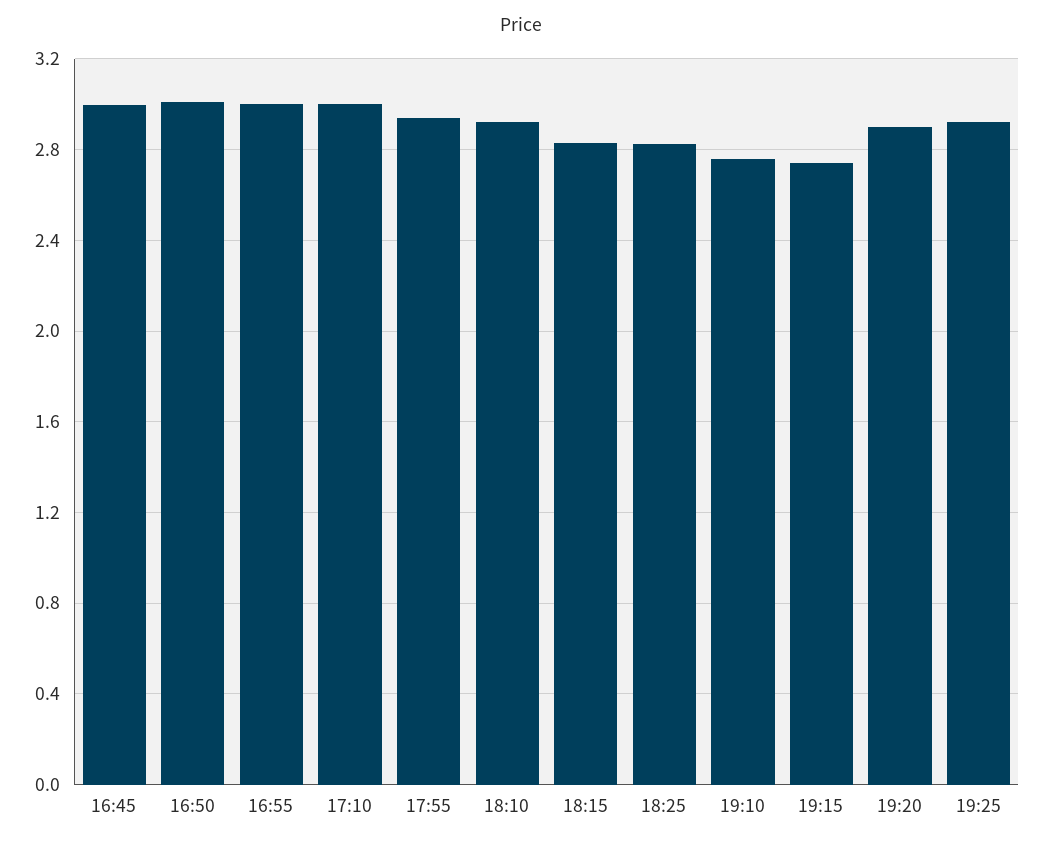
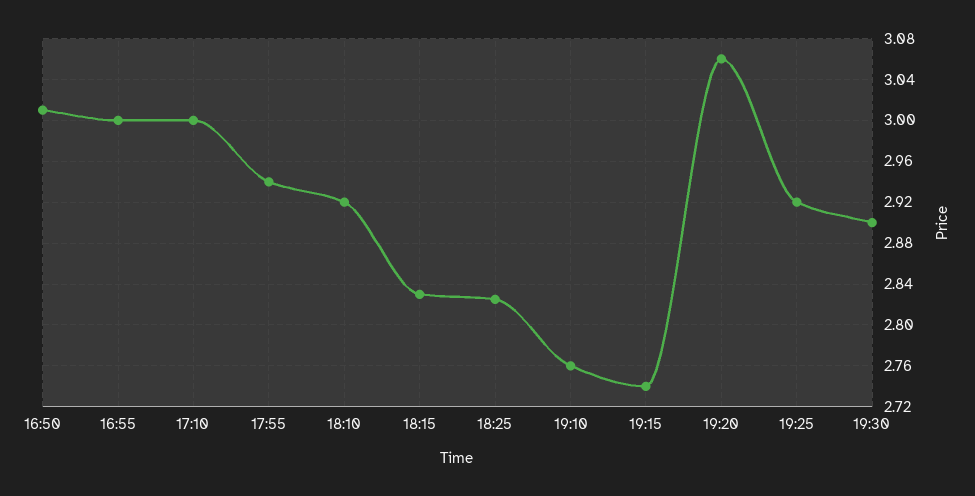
16:45: 3 -> none
19:20: 2.9 -> 3.06
19:30: none -> 2.9

